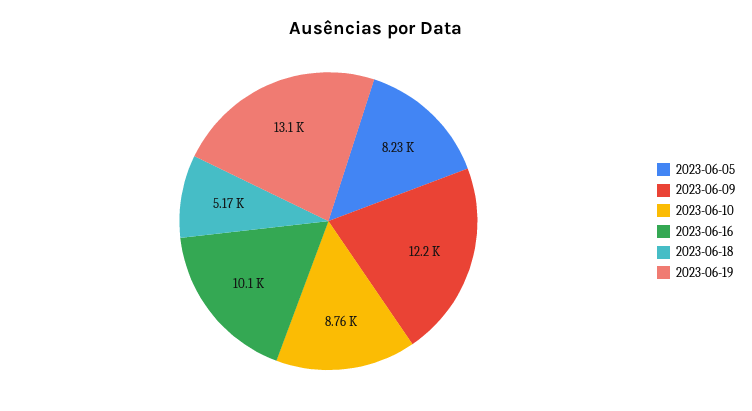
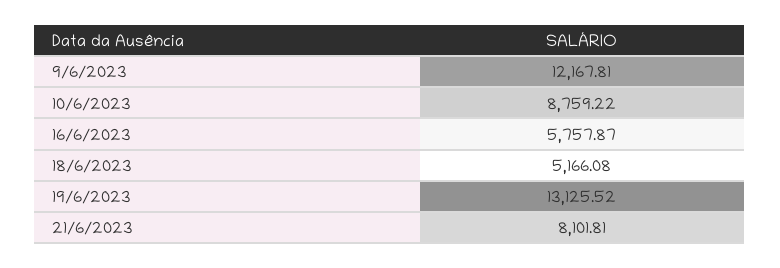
2023-06-05: 8230 -> none
2023-06-16: 10100 -> 5757.87
21/6/2023: none -> 8101.81

